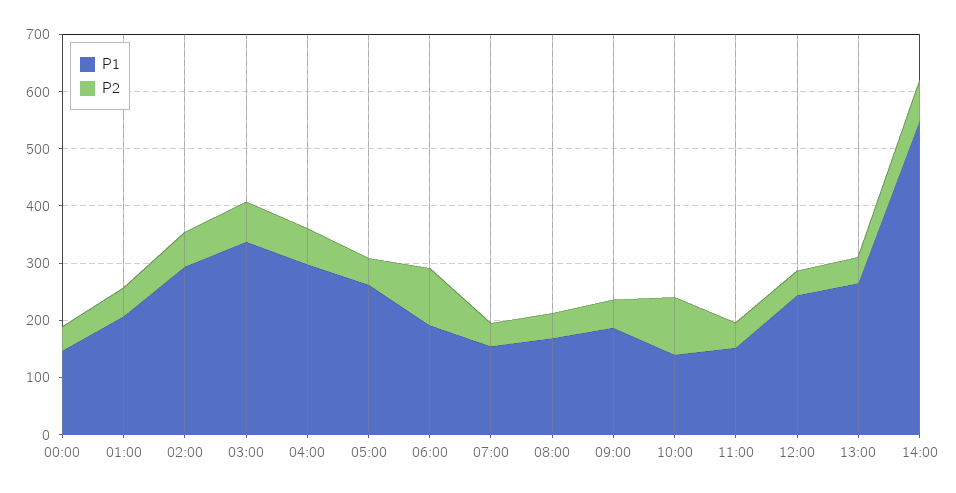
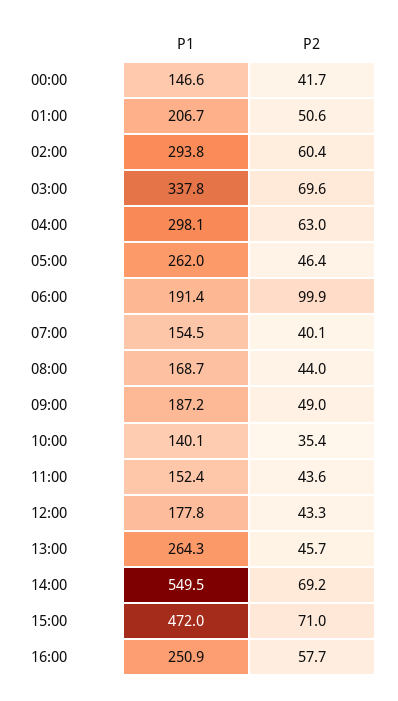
P2, 10:00: 100 -> 35.4
P1, 12:00: 240 -> 177.8
P1, 15:00: none -> 472
P2, 15:00: none -> 71
P1, 16:00: none -> 250.9
P2, 16:00: none -> 57.7

